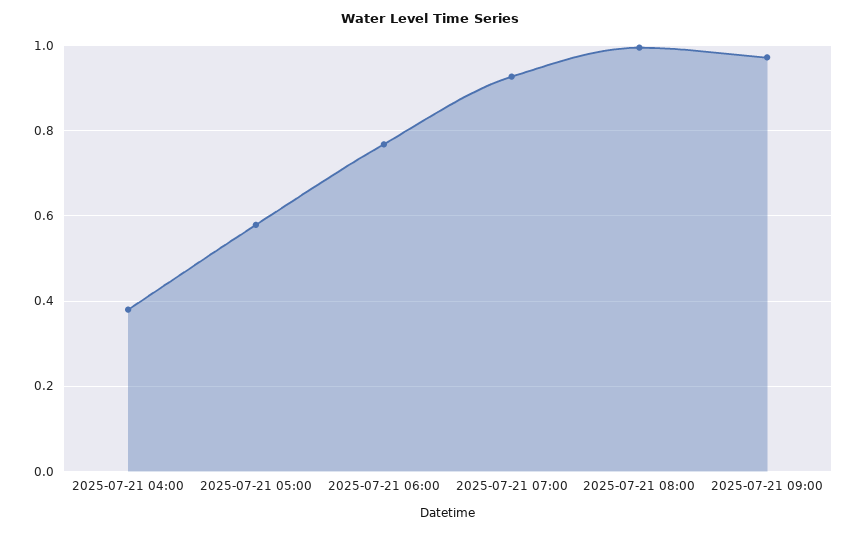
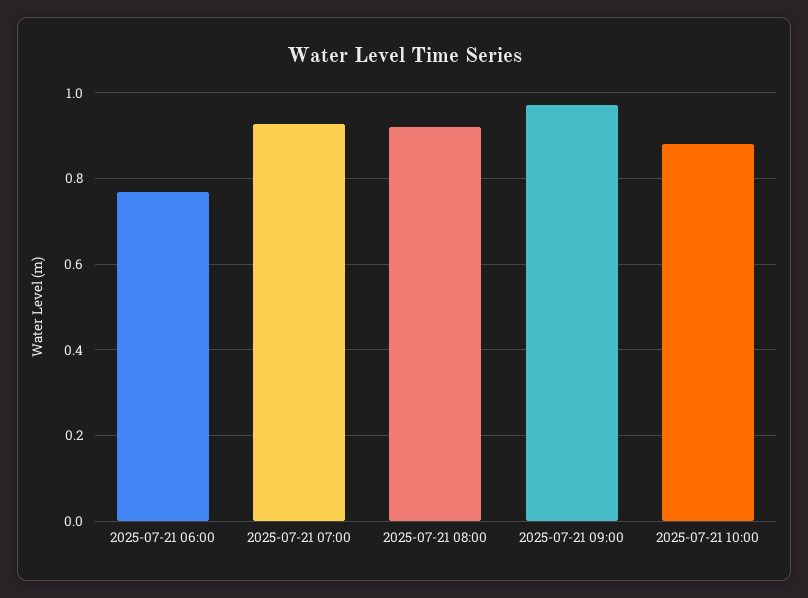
2025-07-21 04:00: 0.38 -> none
2025-07-21 05:00: 0.58 -> none
2025-07-21 08:00: 1 -> 0.92
2025-07-21 10:00: none -> 0.88

